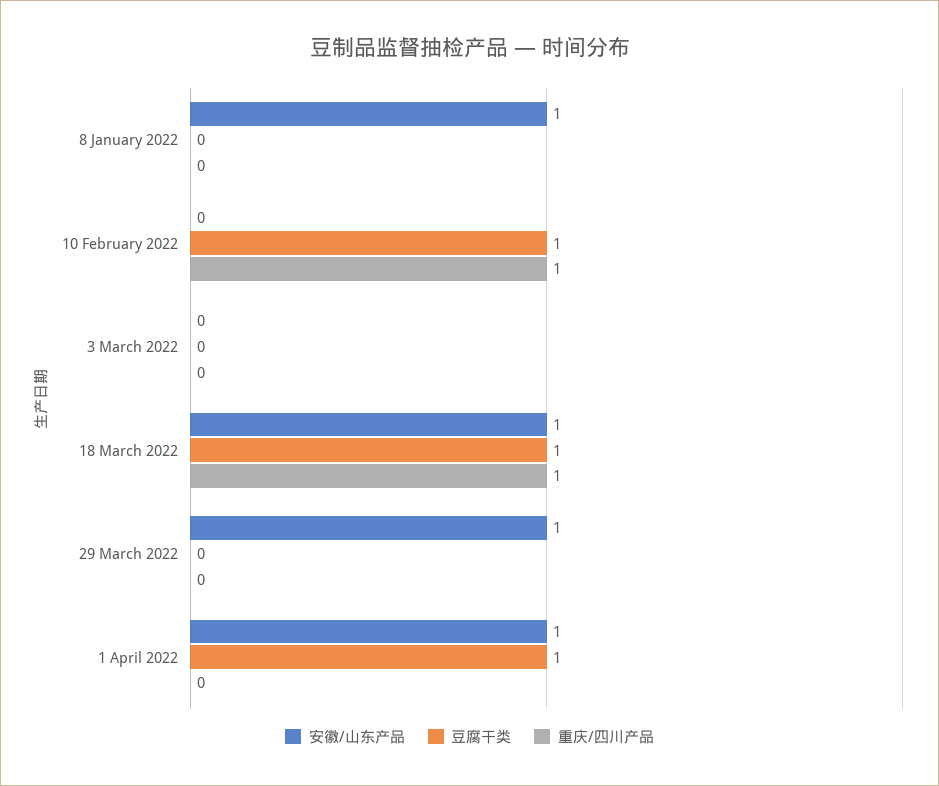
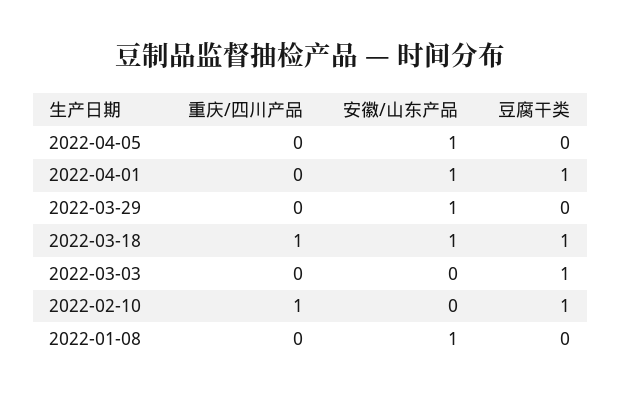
豆腐干类, 3 March 2022: 0 -> 1
重庆/四川产品, 2022-04-05: none -> 0
安徽/山东产品, 2022-04-05: none -> 1
豆腐干类, 2022-04-05: none -> 0

